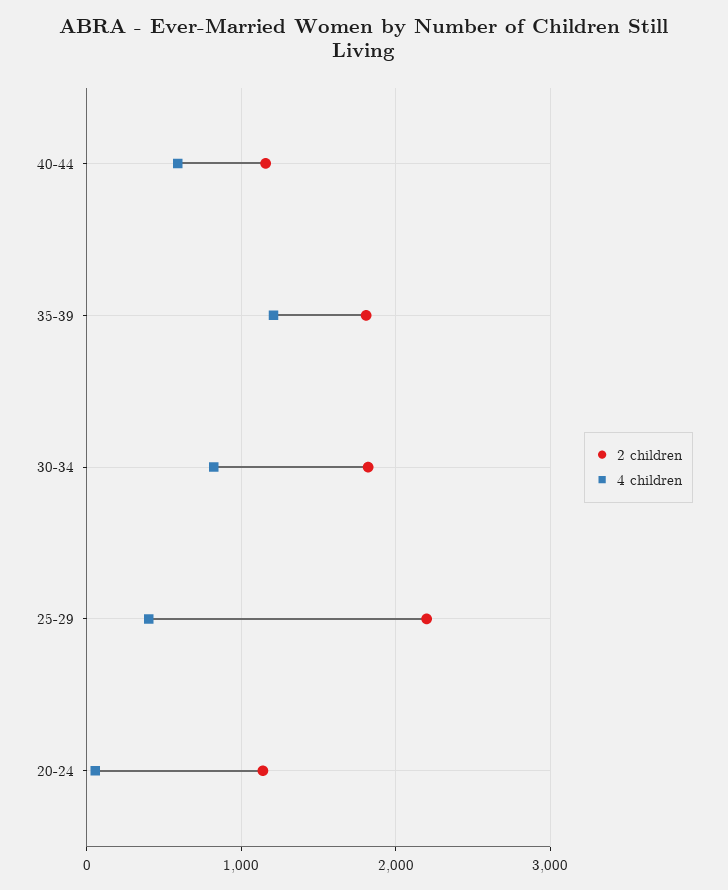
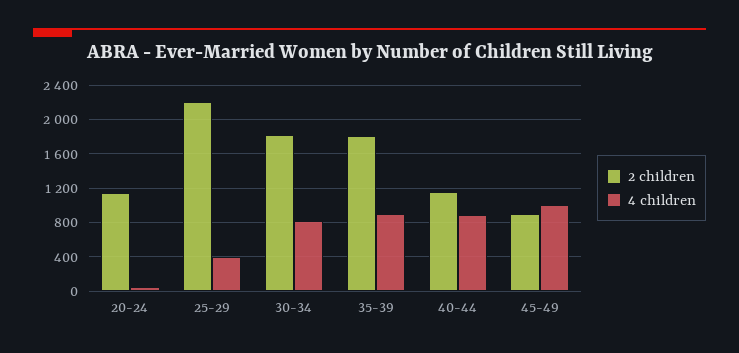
4 children, 40-44: 600 -> 900
4 children, 35-39: 1200 -> 900
2 children, 45-49: none -> 900
4 children, 45-49: none -> 1000

